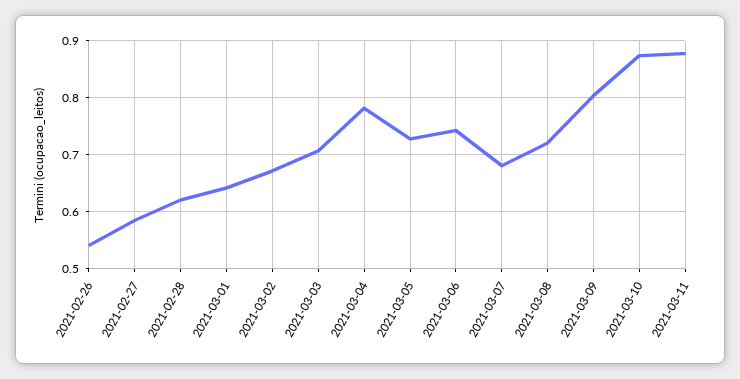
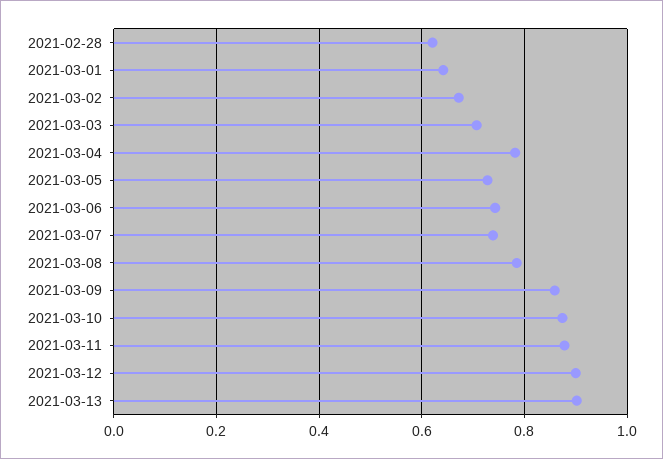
2021-02-26: 0.54 -> none
2021-02-27: 0.58 -> none
2021-03-07: 0.68 -> 0.74
2021-03-08: 0.72 -> 0.78
2021-03-09: 0.8 -> 0.86
2021-03-12: none -> 0.9
2021-03-13: none -> 0.9

